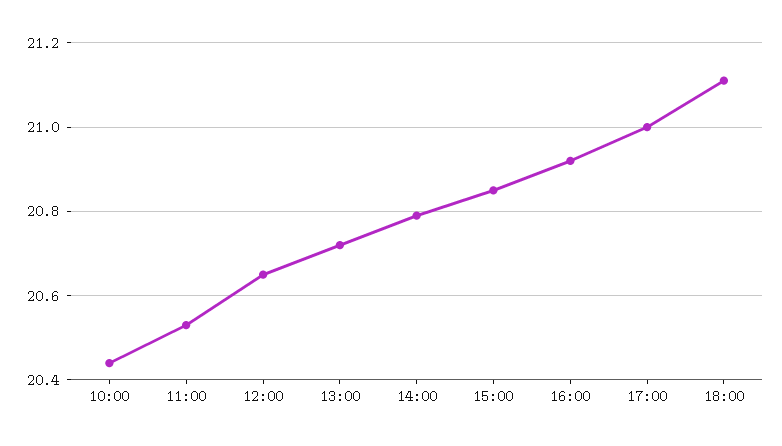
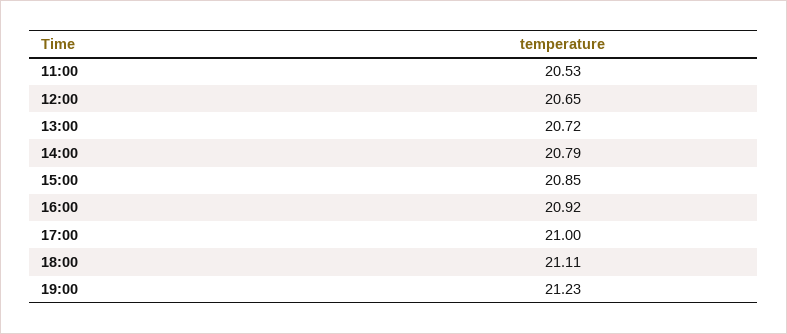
10:00: 20.45 -> none
19:00: none -> 21.23

